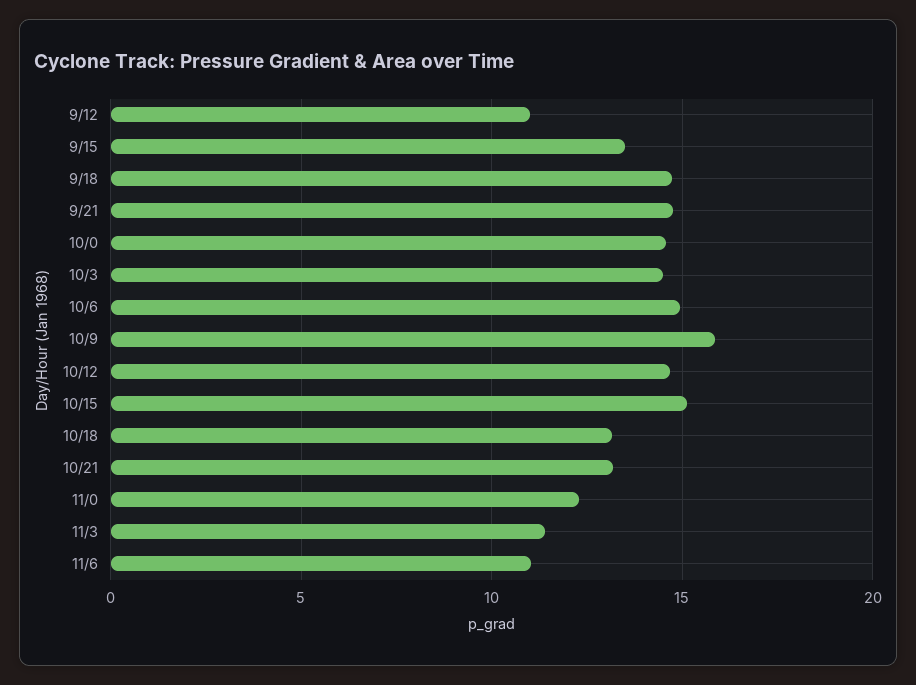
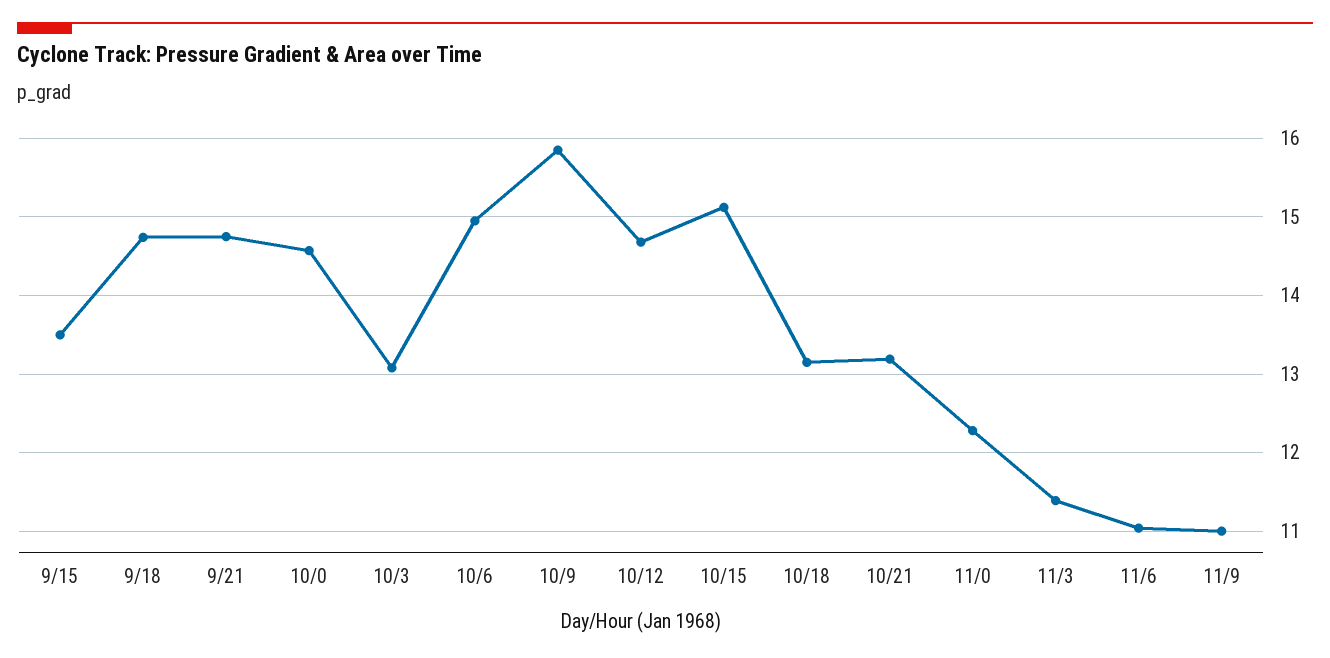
9/12: 11 -> none
10/3: 14.5 -> 13.1
11/9: none -> 11

